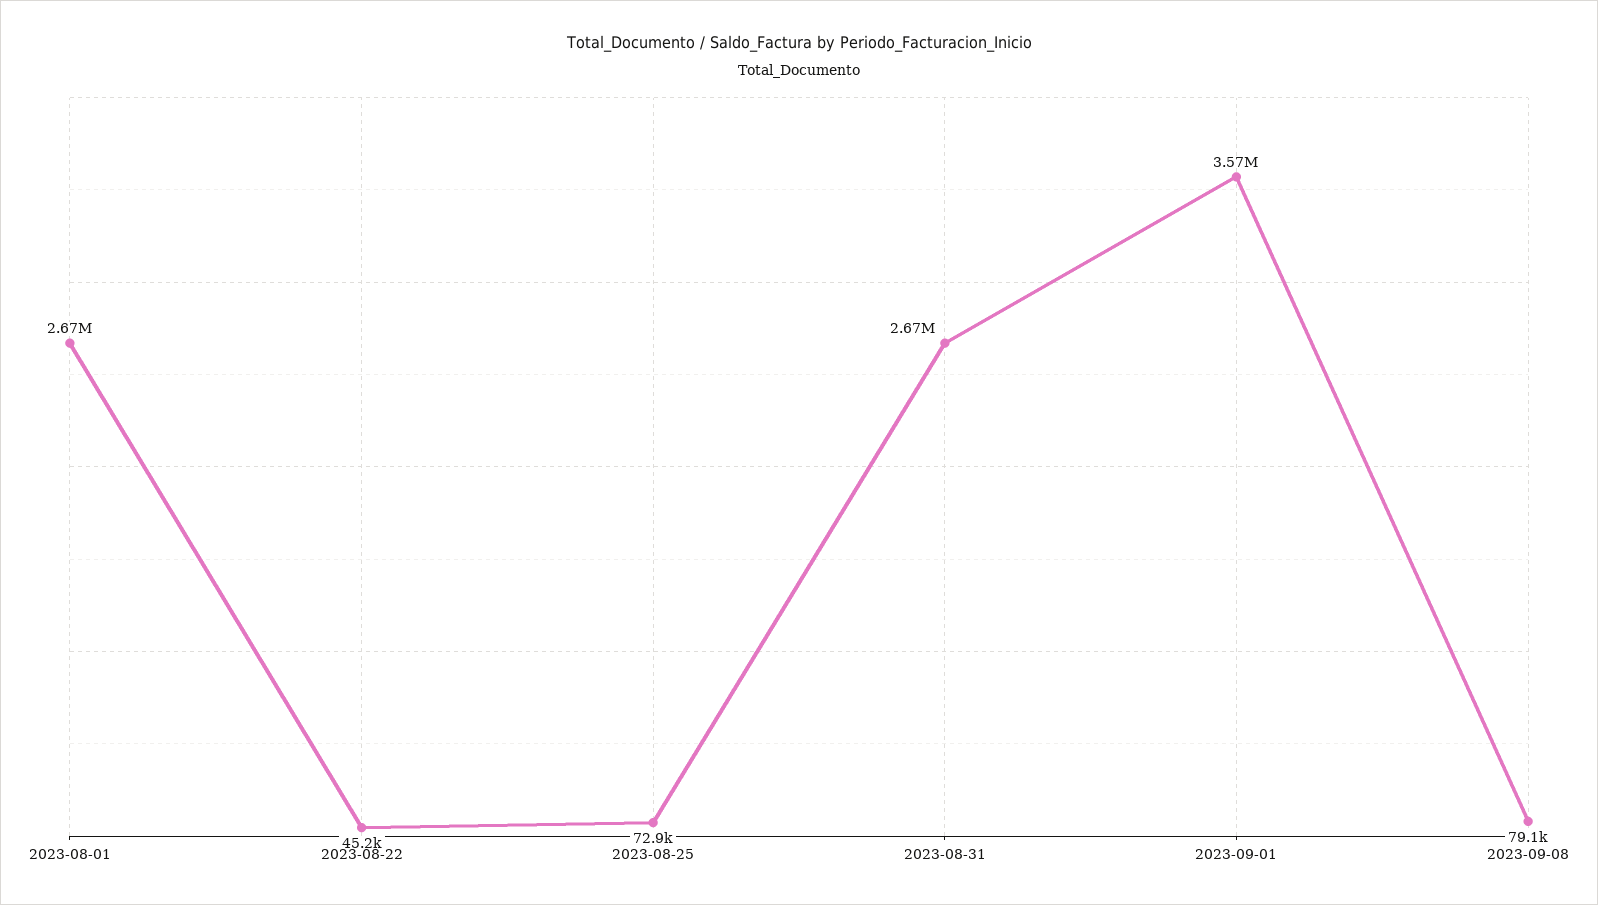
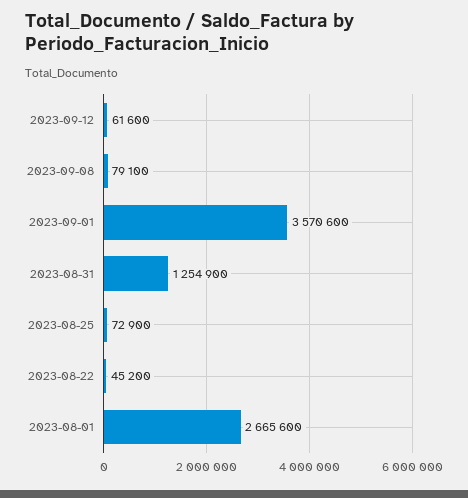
2023-08-31: 2670000 -> 1254900
2023-09-12: none -> 61600

